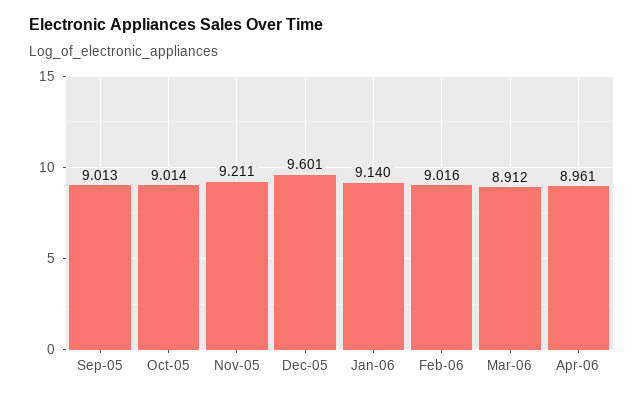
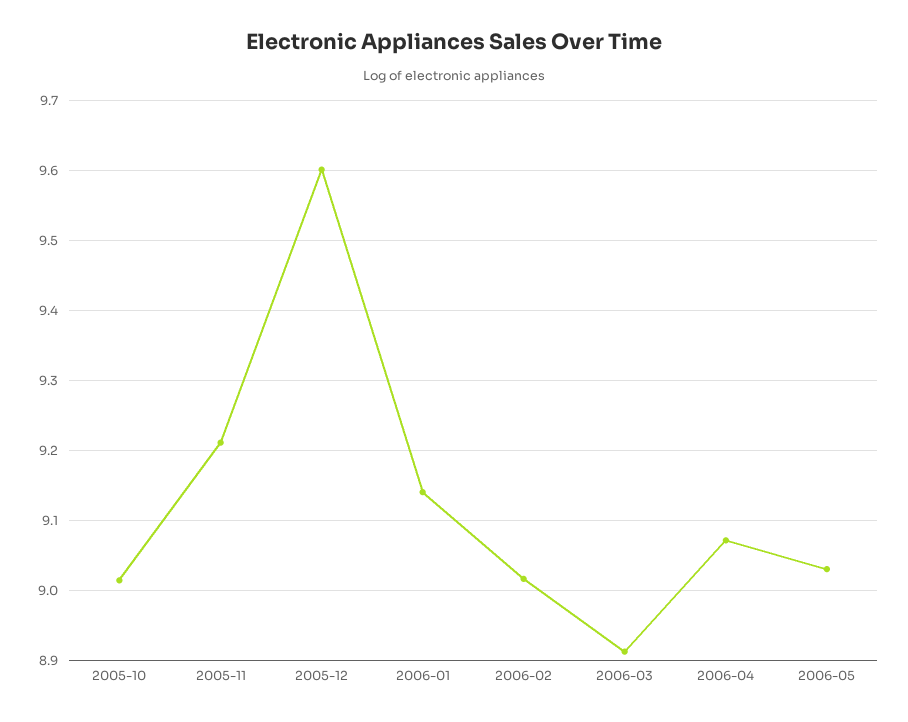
Sep-05: 9.013 -> none
Apr-06: 8.961 -> 9.07
2006-05: none -> 9.03

